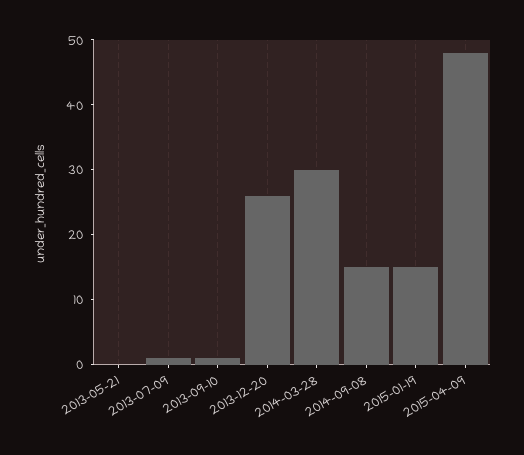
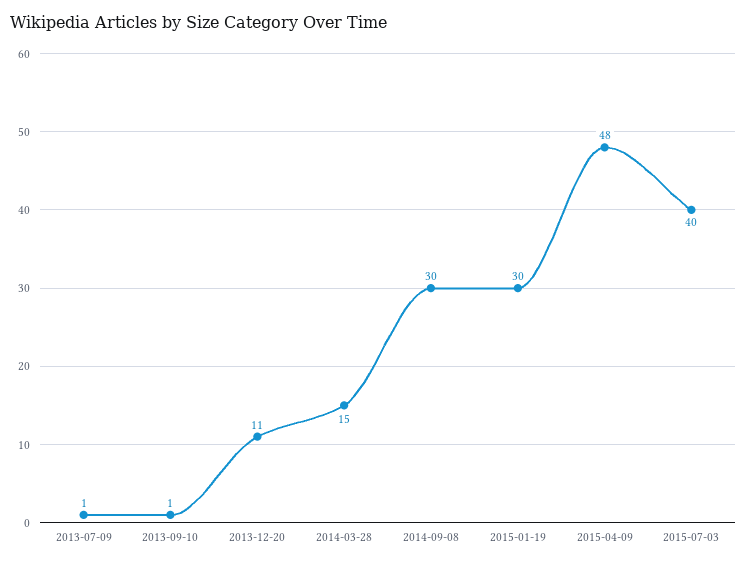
2013-05-21: 0 -> none
2013-12-20: 25 -> 11
2014-03-28: 30 -> 15
2014-09-08: 15 -> 30
2015-01-19: 15 -> 30
2015-07-03: none -> 40

